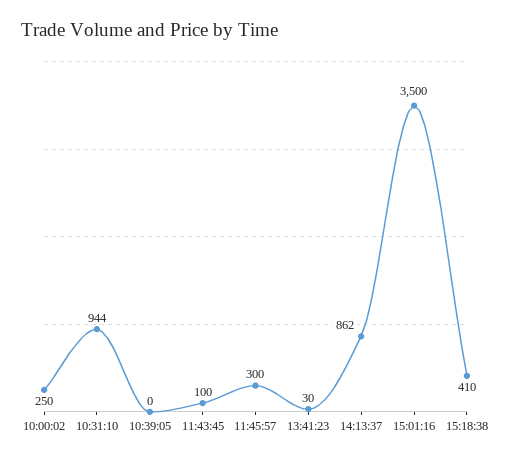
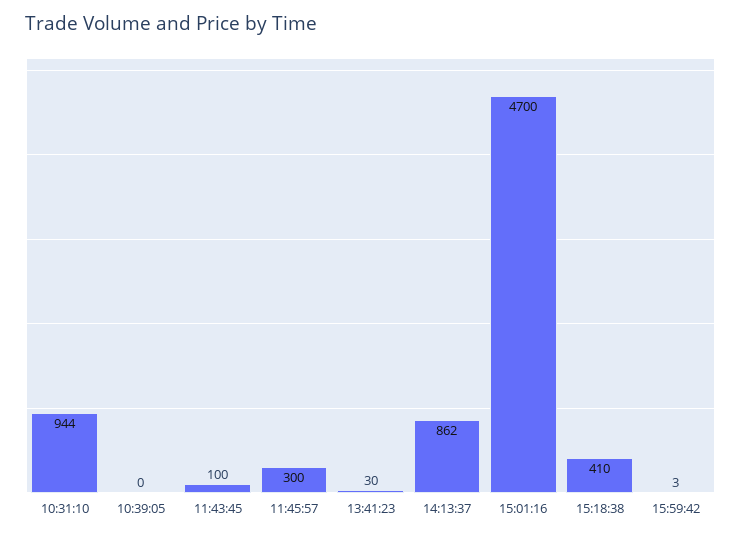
10:00:02: 250 -> none
15:01:16: 3500 -> 4700
15:59:42: none -> 3

